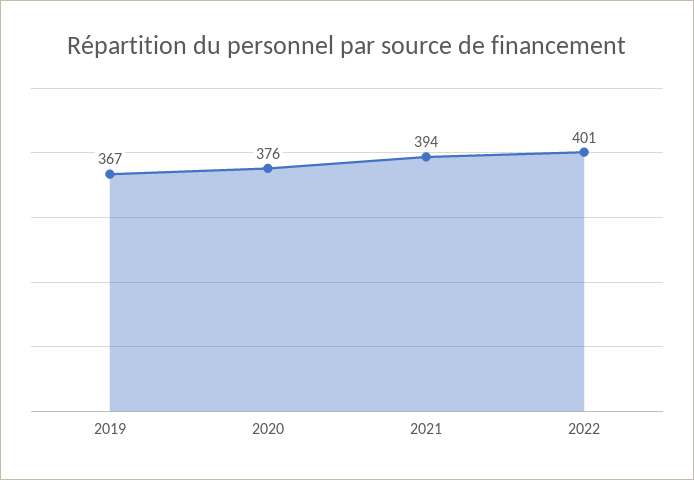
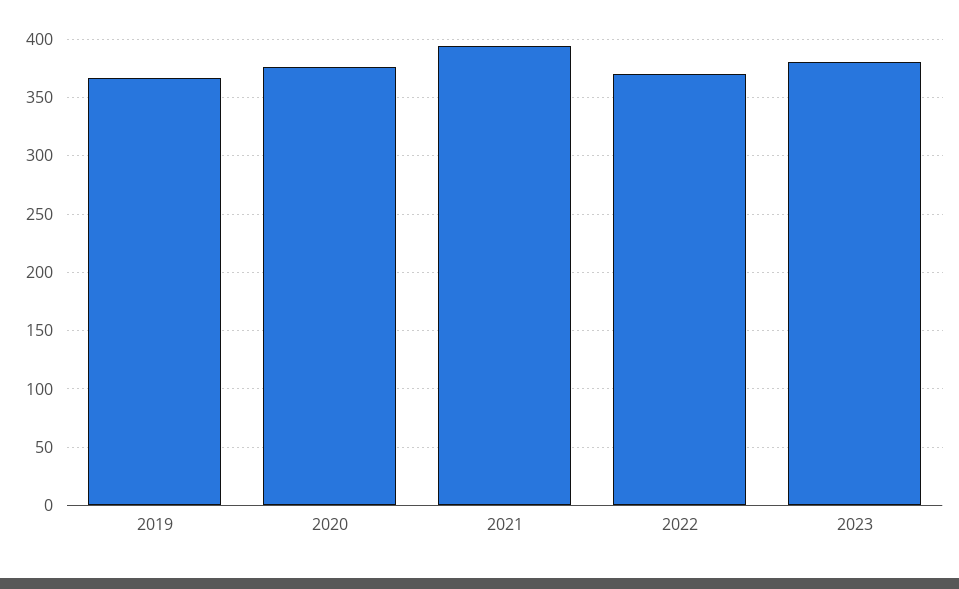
2022: 401 -> 370
2023: none -> 380

